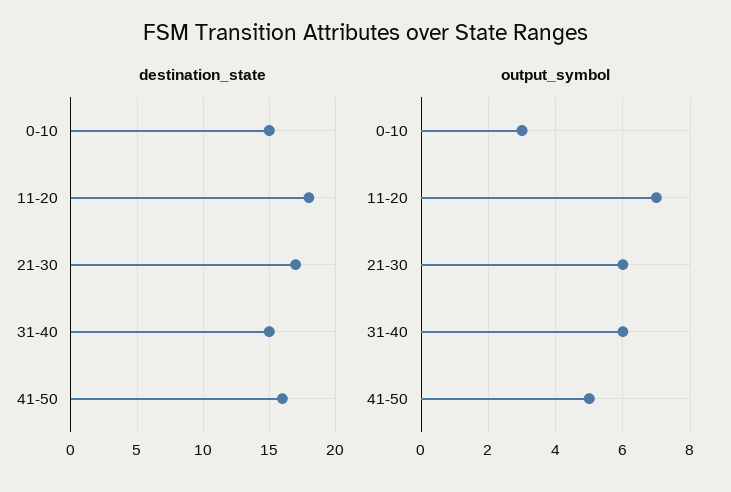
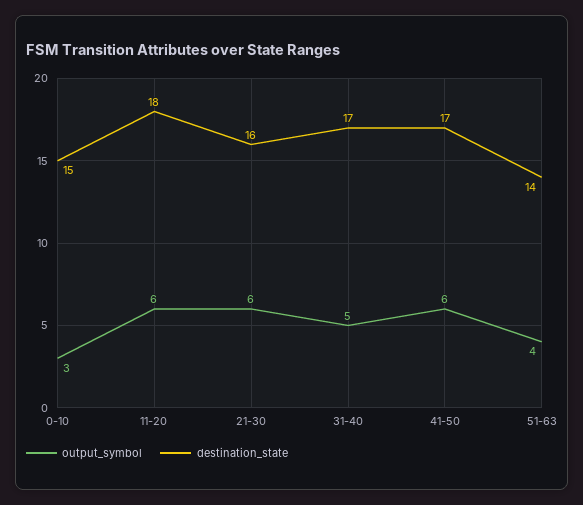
destination_state, 21-30: 17 -> 16
destination_state, 31-40: 15 -> 17
destination_state, 41-50: 16 -> 17
output_symbol, 11-20: 7 -> 6
output_symbol, 31-40: 6 -> 5
output_symbol, 41-50: 5 -> 6
output_symbol, 51-63: none -> 4
destination_state, 51-63: none -> 14

